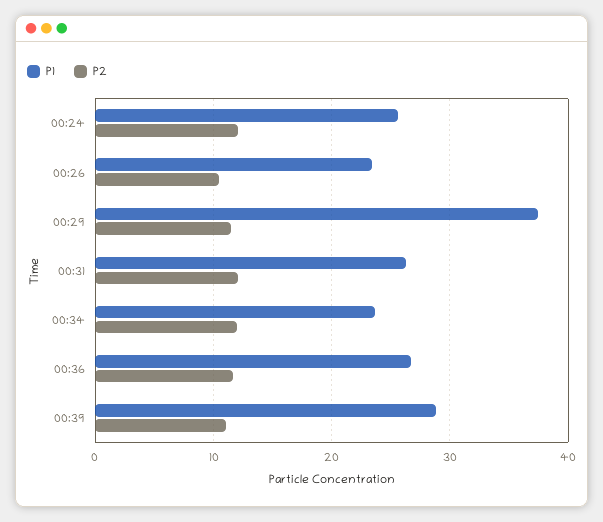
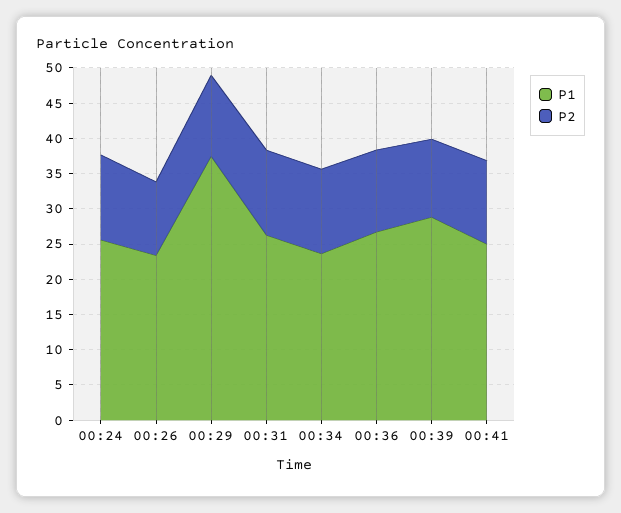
P1, 00:41: none -> 25
P2, 00:41: none -> 12.5

